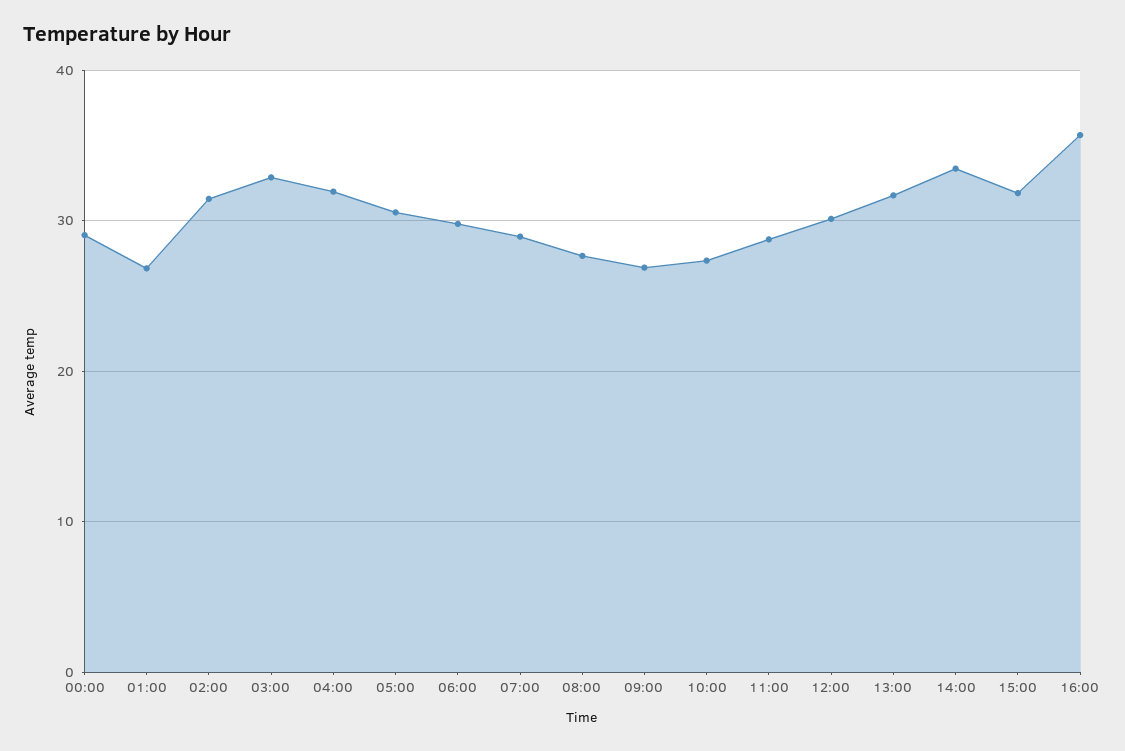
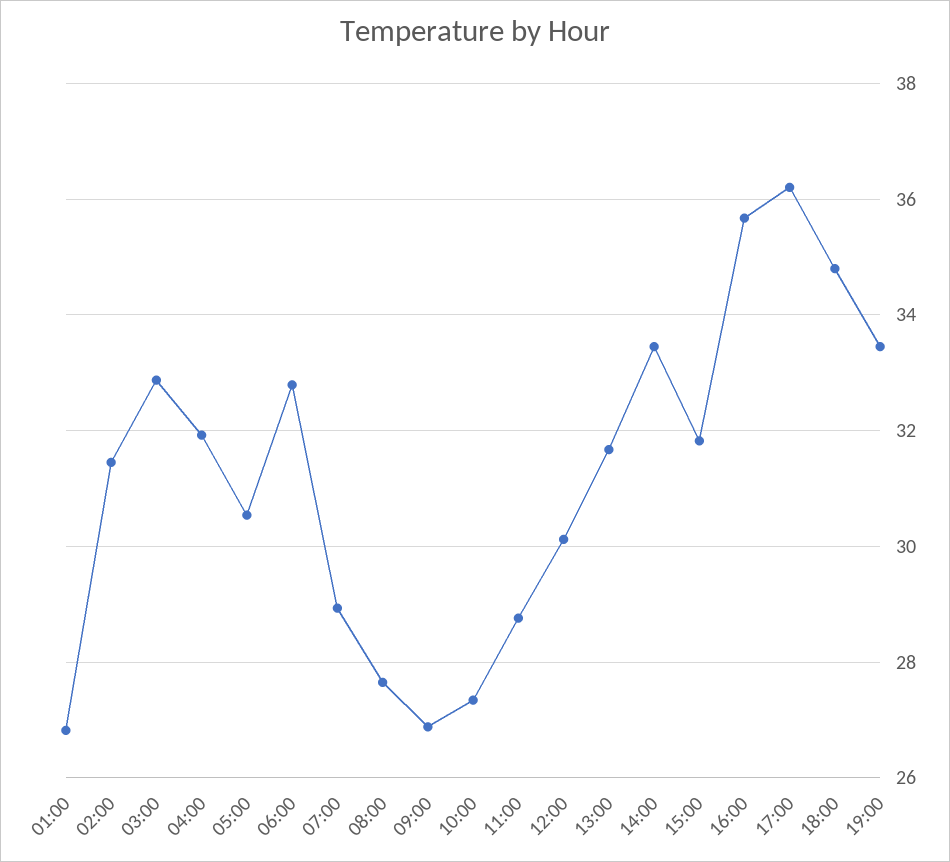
00:00: 29 -> none
06:00: 30 -> 32.8
17:00: none -> 36.2
18:00: none -> 34.8
19:00: none -> 33.4

